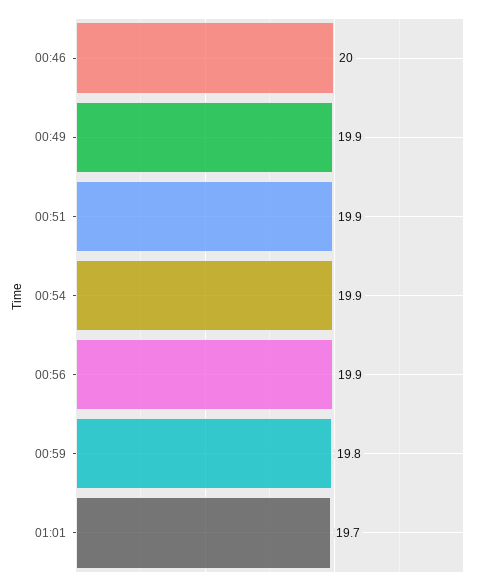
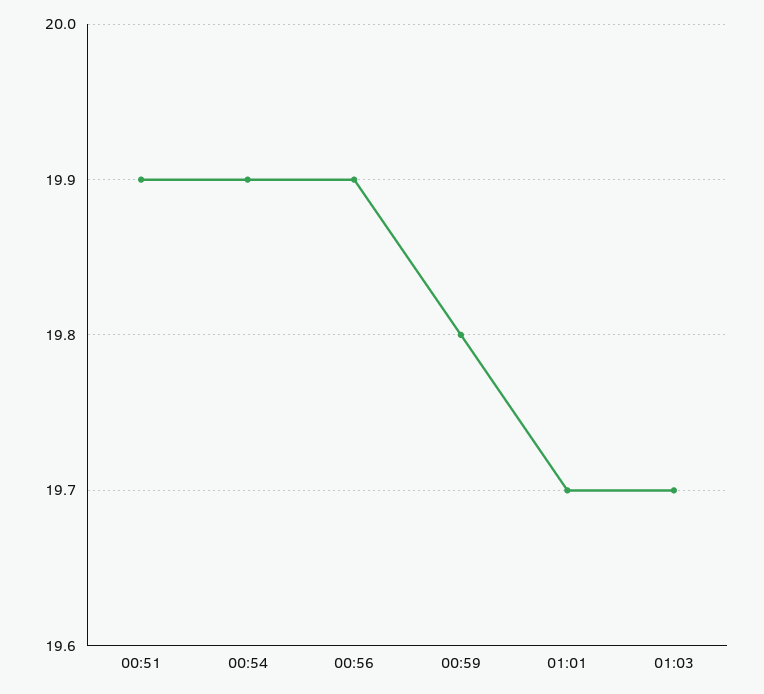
00:46: 20 -> none
00:49: 19.9 -> none
01:03: none -> 19.7

